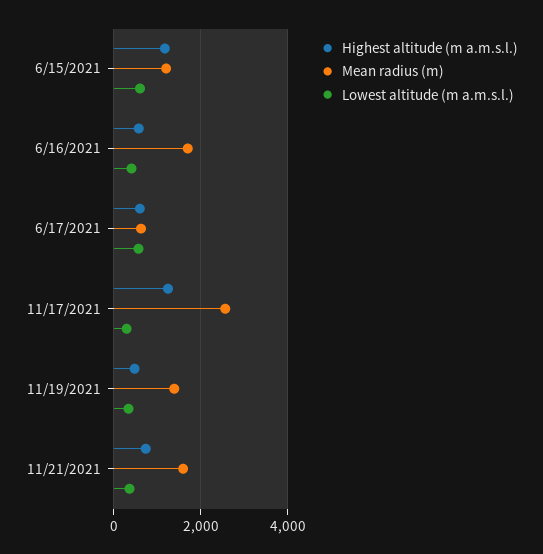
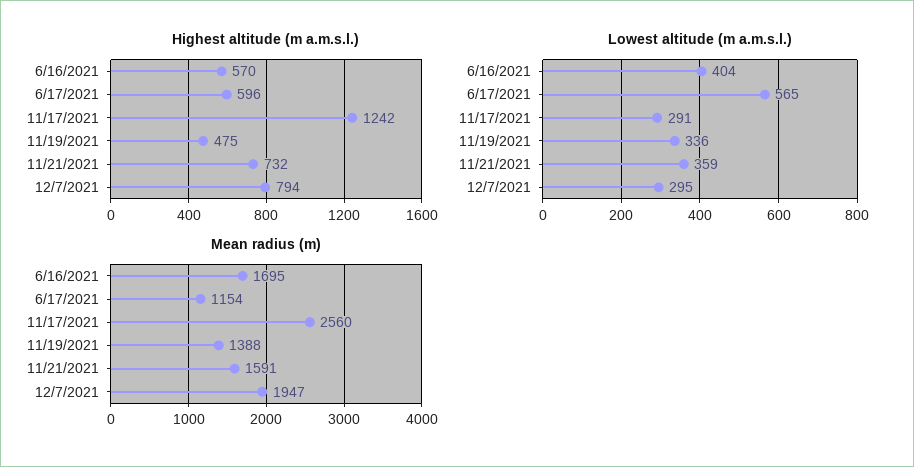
Highest altitude (m a.m.s.l.), 6/15/2021: 1200 -> none
Mean radius (m), 6/15/2021: 1200 -> none
Lowest altitude (m a.m.s.l.), 6/15/2021: 600 -> none
Mean radius (m), 6/17/2021: 600 -> 1154
Highest altitude (m a.m.s.l.), 12/7/2021: none -> 794
Lowest altitude (m a.m.s.l.), 12/7/2021: none -> 295
Mean radius (m), 12/7/2021: none -> 1947

